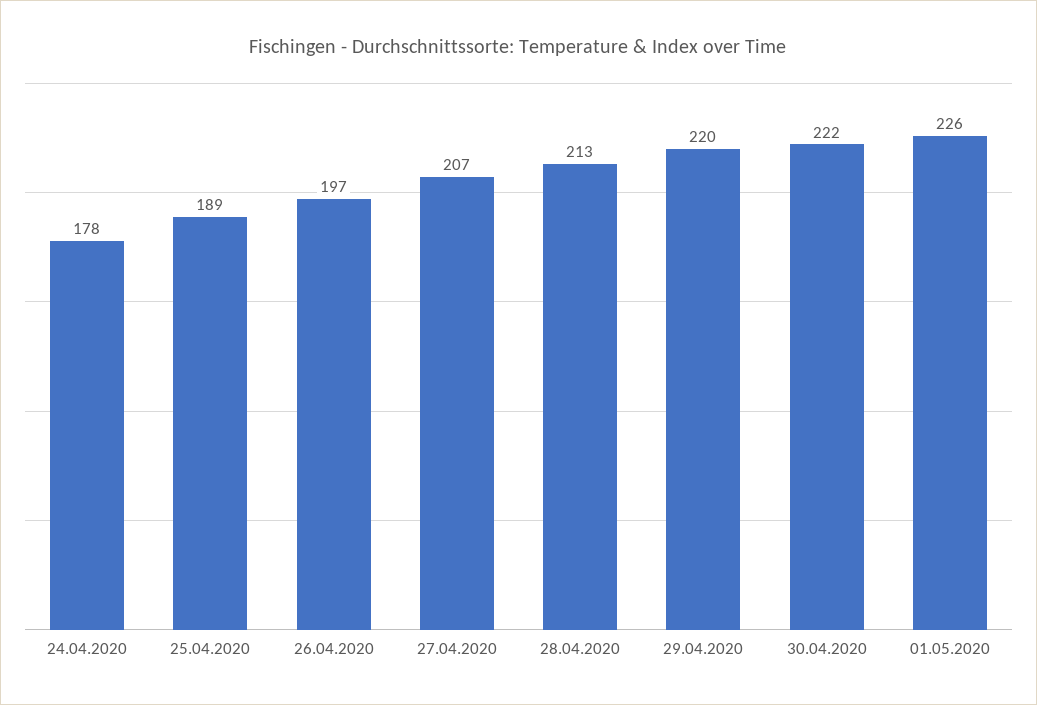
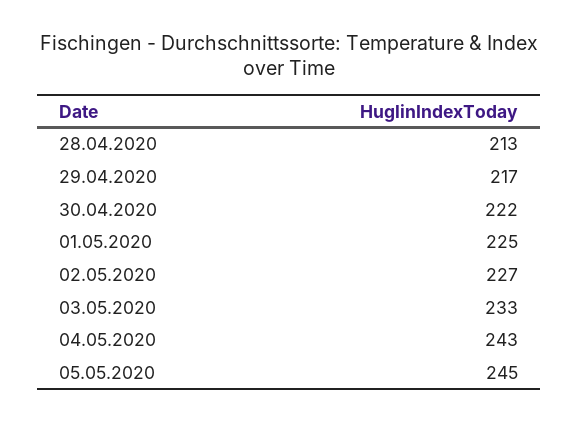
24.04.2020: 178 -> none
25.04.2020: 189 -> none
26.04.2020: 197 -> none
27.04.2020: 207 -> none
29.04.2020: 220 -> 217
01.05.2020: 226 -> 225
02.05.2020: none -> 227
03.05.2020: none -> 233
04.05.2020: none -> 243
05.05.2020: none -> 245

